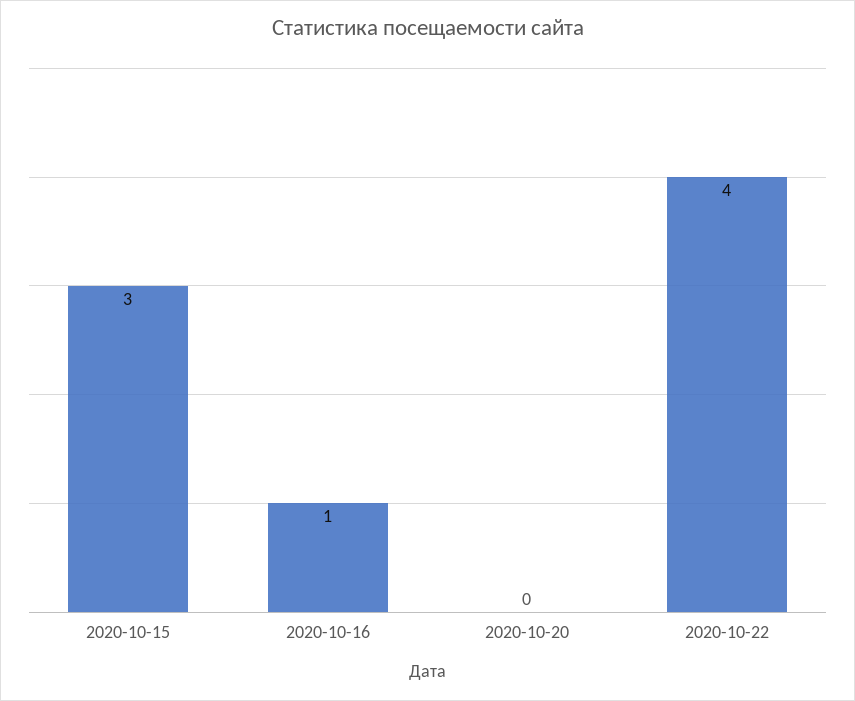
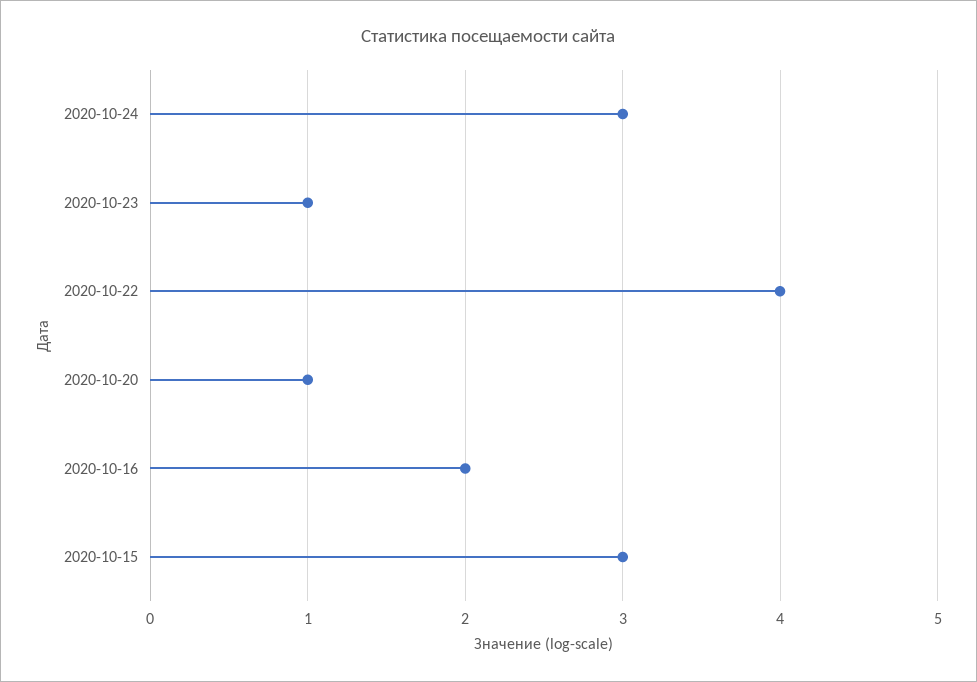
2020-10-16: 1 -> 2
2020-10-20: 0 -> 1
2020-10-24: none -> 3
2020-10-23: none -> 1

